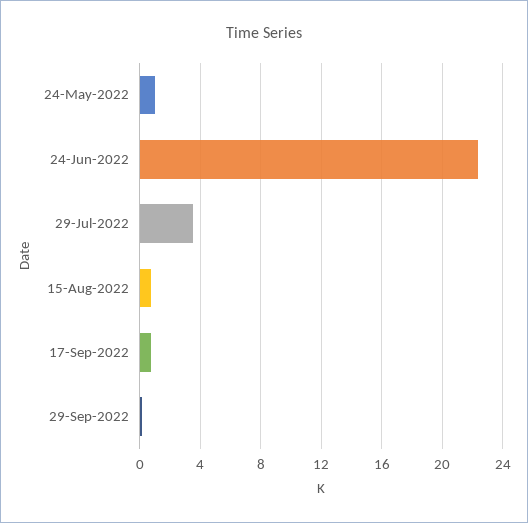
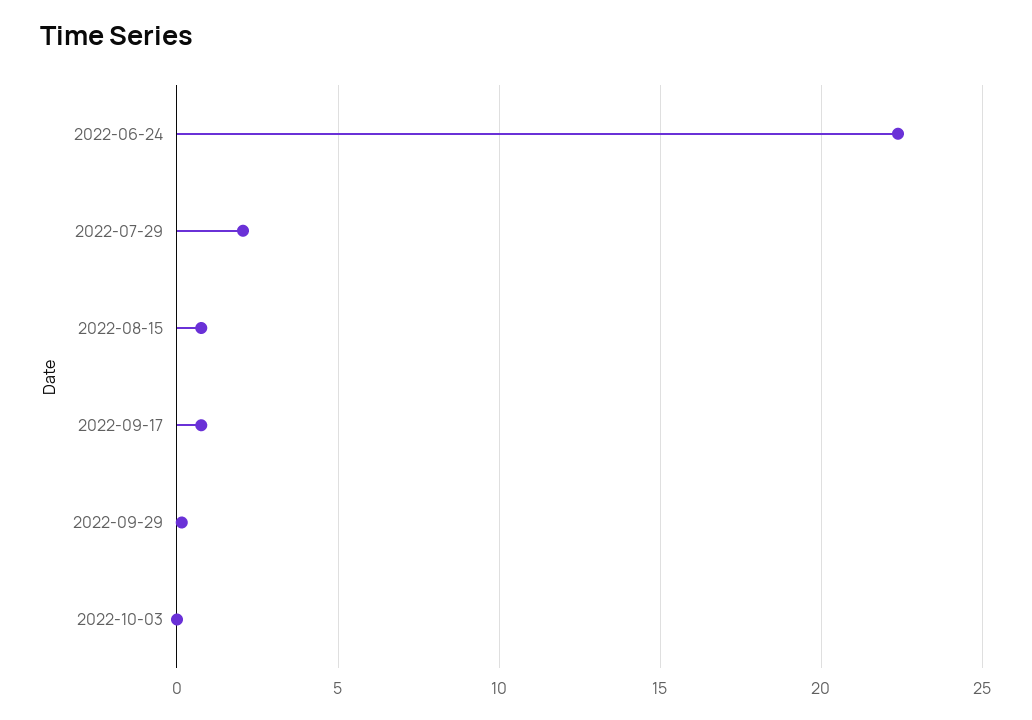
24-May-2022: 1 -> none
29-Jul-2022: 3.5 -> 2
2022-10-03: none -> 0

